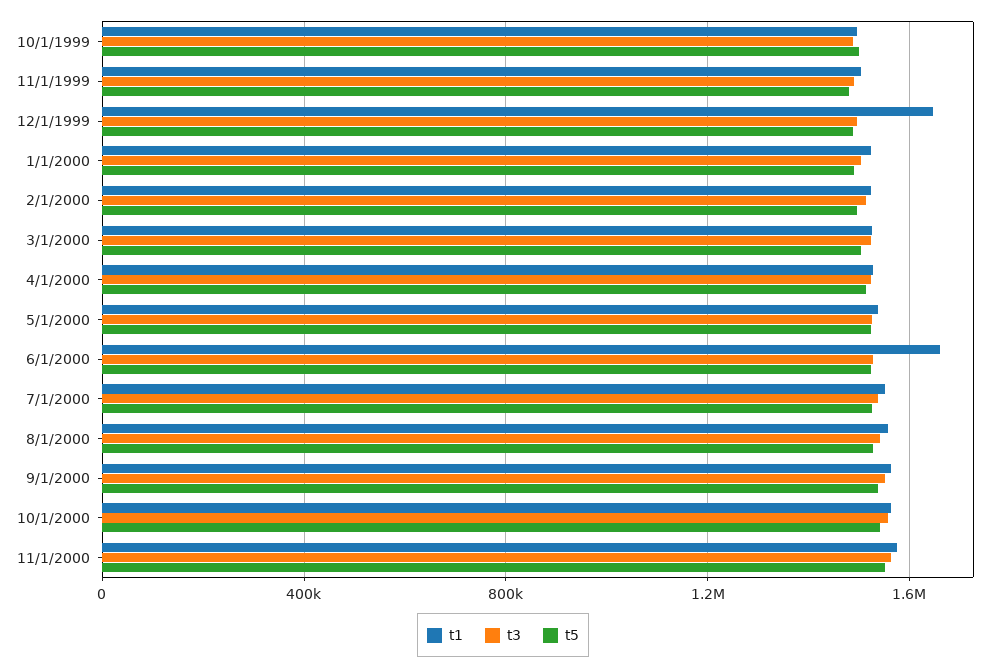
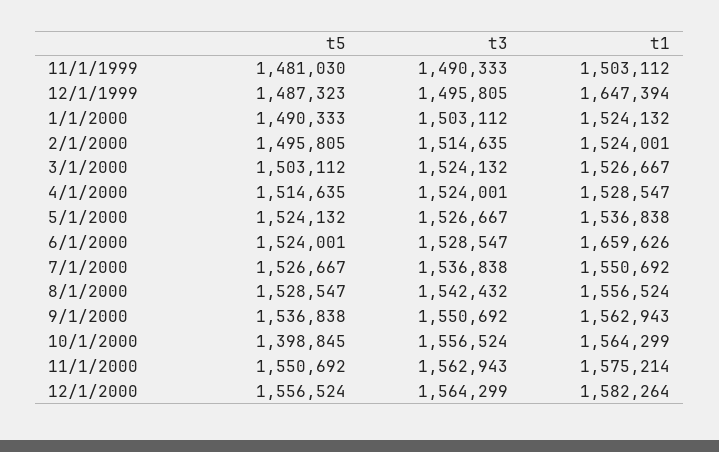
t1, 10/1/1999: 1500000 -> none
t3, 10/1/1999: 1500000 -> none
t5, 10/1/1999: 1500000 -> none
t5, 10/1/2000: 1550000 -> 1398845
t5, 12/1/2000: none -> 1556524
t3, 12/1/2000: none -> 1564299
t1, 12/1/2000: none -> 1582264

